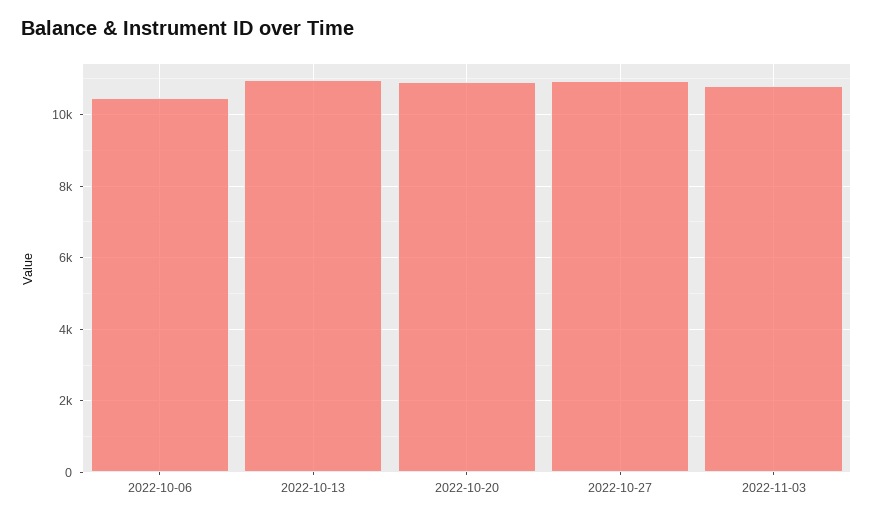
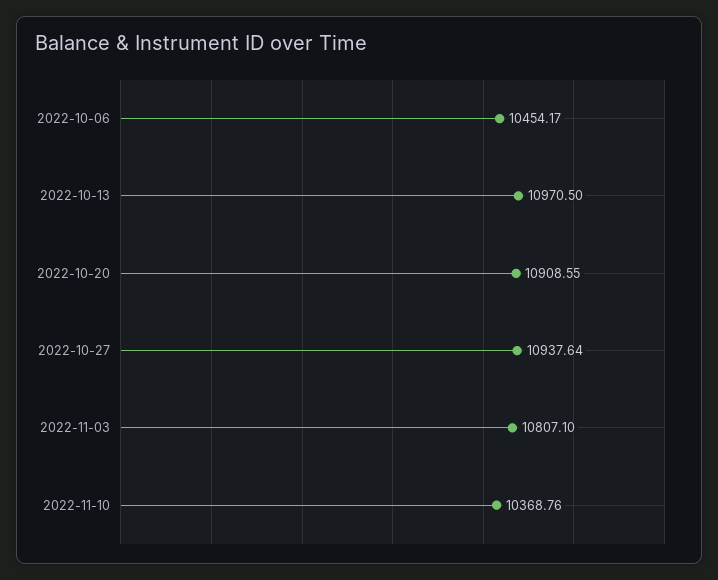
2022-11-10: none -> 10368.76

